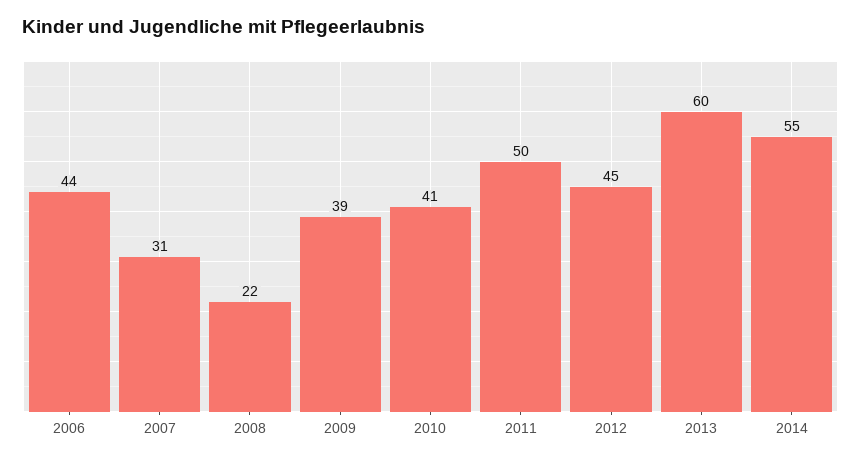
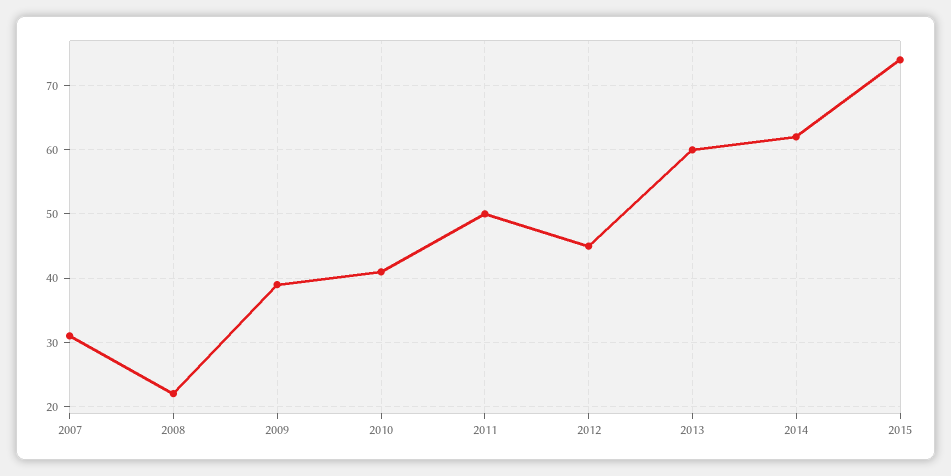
2006: 44 -> none
2014: 55 -> 62
2015: none -> 74

